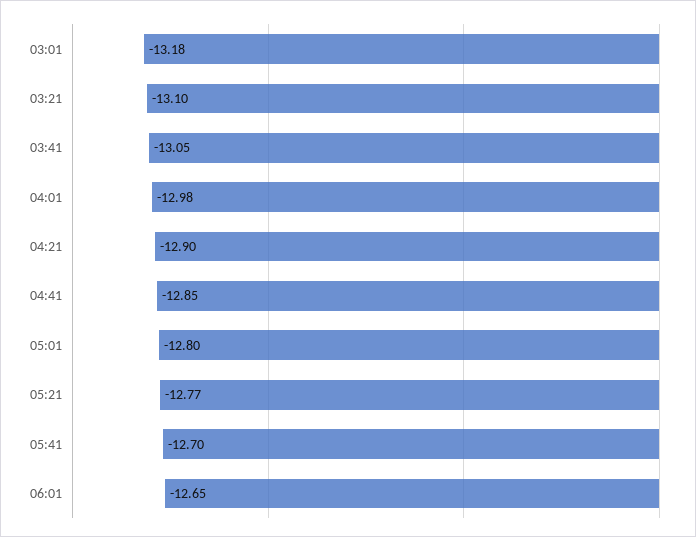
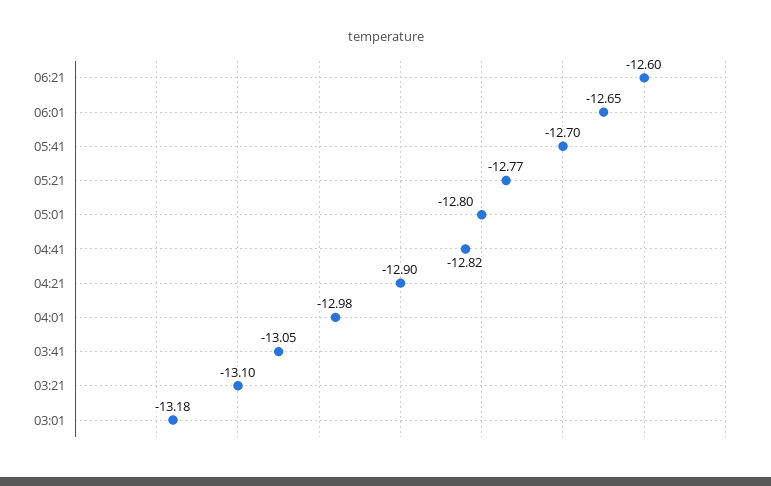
04:41: -12.85 -> -12.82
06:21: none -> -12.6

